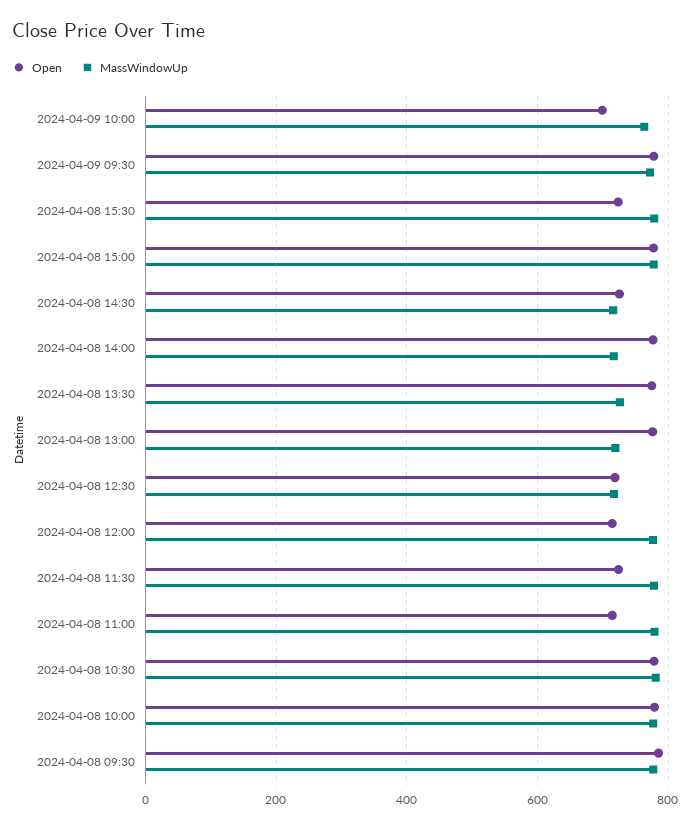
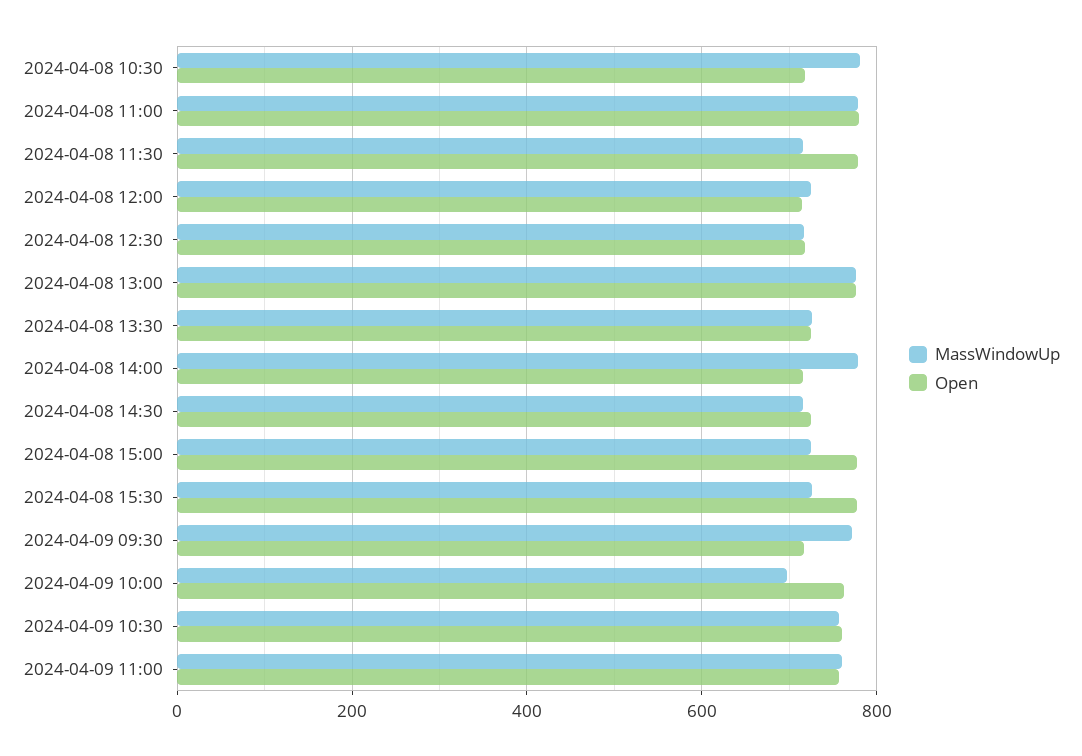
Open, 2024-04-09 10:00: 700 -> 760
MassWindowUp, 2024-04-09 10:00: 760 -> 700
Open, 2024-04-09 09:30: 780 -> 720
Open, 2024-04-08 15:30: 720 -> 780
MassWindowUp, 2024-04-08 15:30: 780 -> 720
MassWindowUp, 2024-04-08 15:00: 780 -> 720
Open, 2024-04-08 14:00: 780 -> 720
MassWindowUp, 2024-04-08 14:00: 720 -> 780
Open, 2024-04-08 13:30: 780 -> 720
MassWindowUp, 2024-04-08 13:00: 720 -> 780
MassWindowUp, 2024-04-08 12:00: 780 -> 720
Open, 2024-04-08 11:30: 720 -> 780
MassWindowUp, 2024-04-08 11:30: 780 -> 720
Open, 2024-04-08 11:00: 720 -> 780
Open, 2024-04-08 10:30: 780 -> 720
Open, 2024-04-08 10:00: 780 -> none
MassWindowUp, 2024-04-08 10:00: 780 -> none
Open, 2024-04-08 09:30: 780 -> none
MassWindowUp, 2024-04-08 09:30: 780 -> none
MassWindowUp, 2024-04-09 10:30: none -> 760
Open, 2024-04-09 10:30: none -> 760
MassWindowUp, 2024-04-09 11:00: none -> 760
Open, 2024-04-09 11:00: none -> 760

